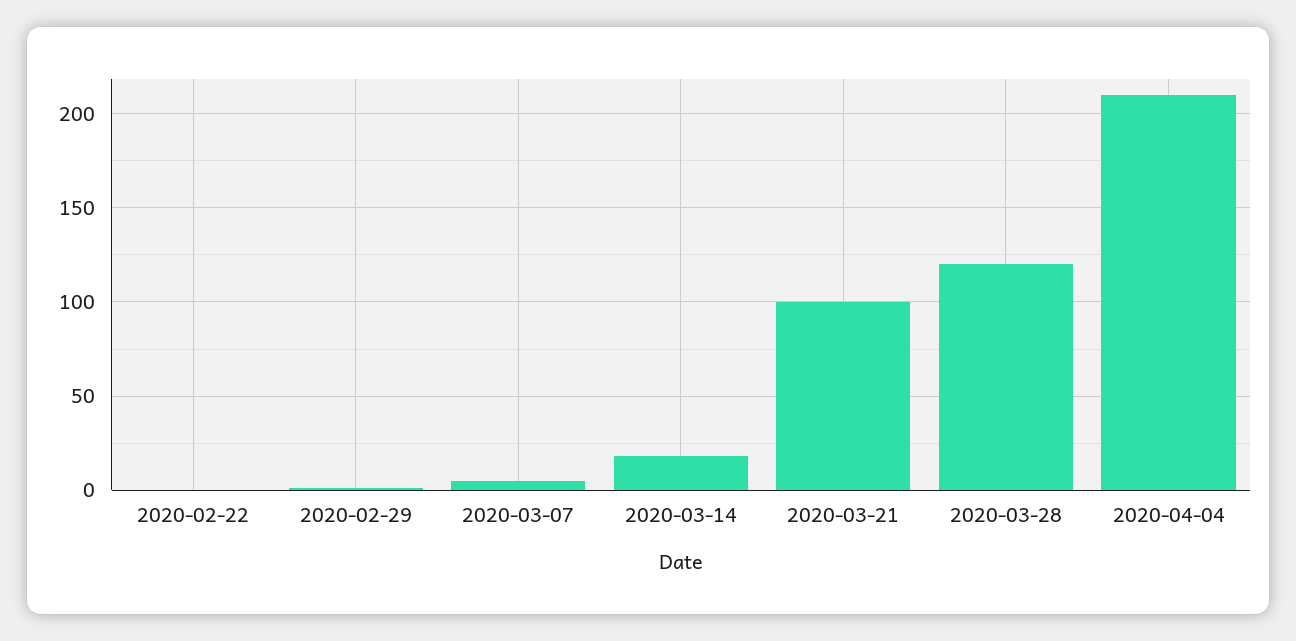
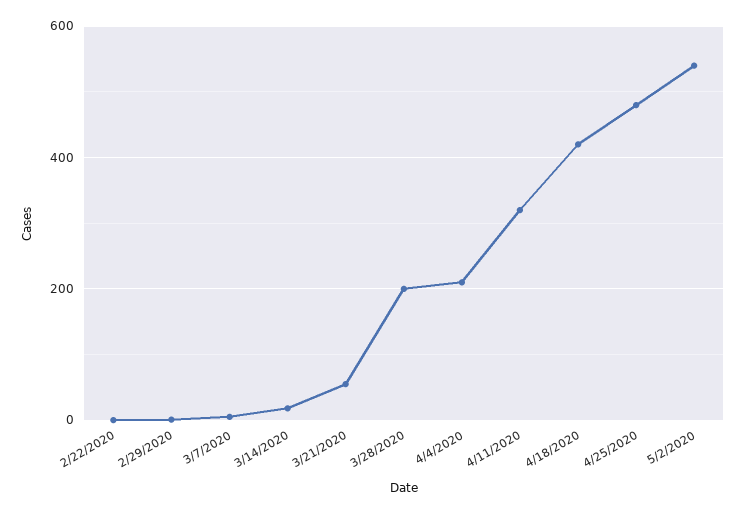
2020-03-21: 100 -> 60
2020-03-28: 120 -> 200
4/11/2020: none -> 320
4/18/2020: none -> 420
4/25/2020: none -> 480
5/2/2020: none -> 540

